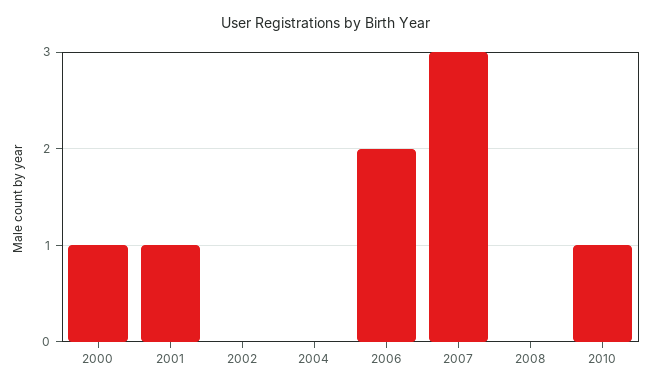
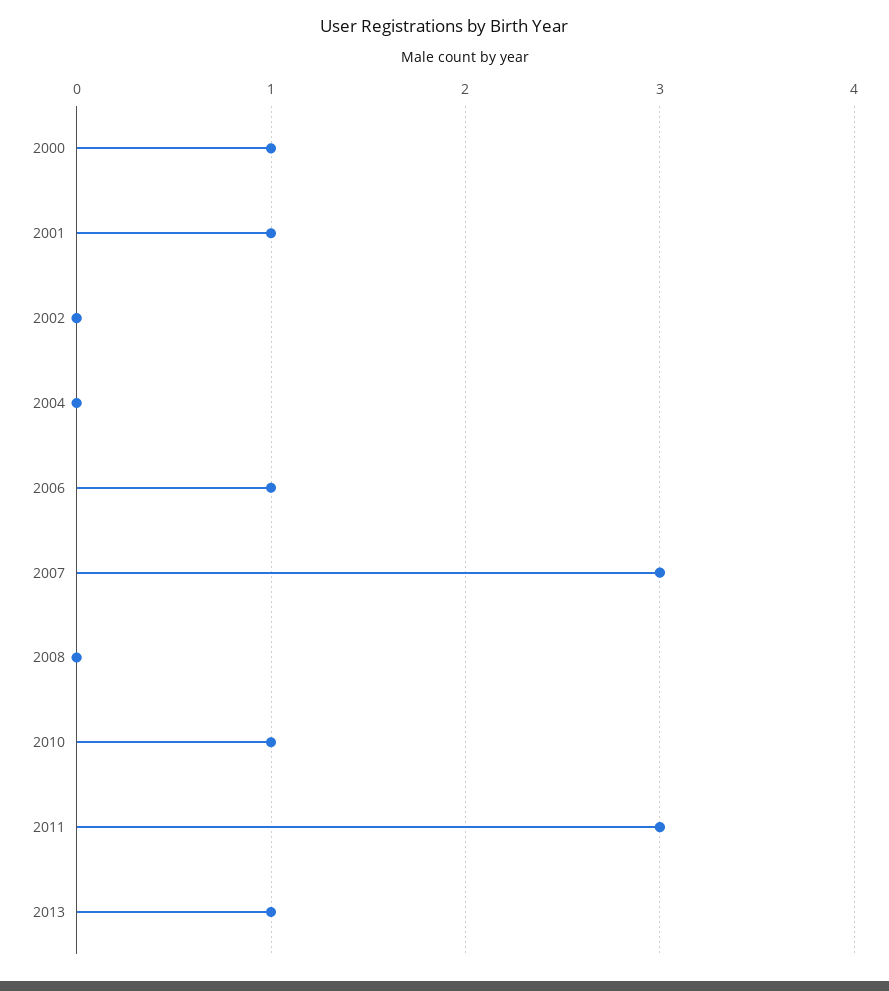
2006: 2 -> 1
2011: none -> 3
2013: none -> 1

